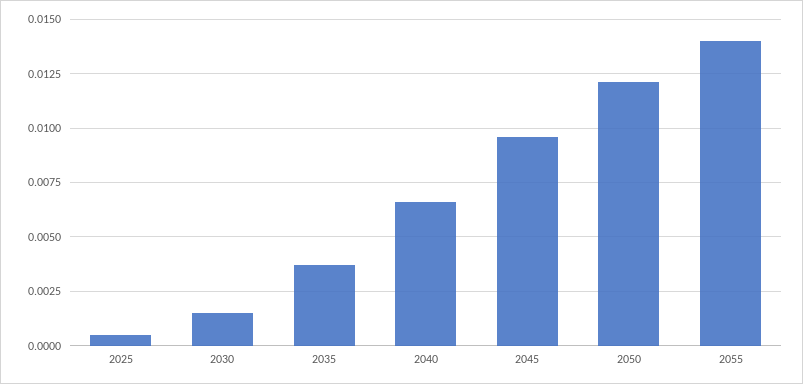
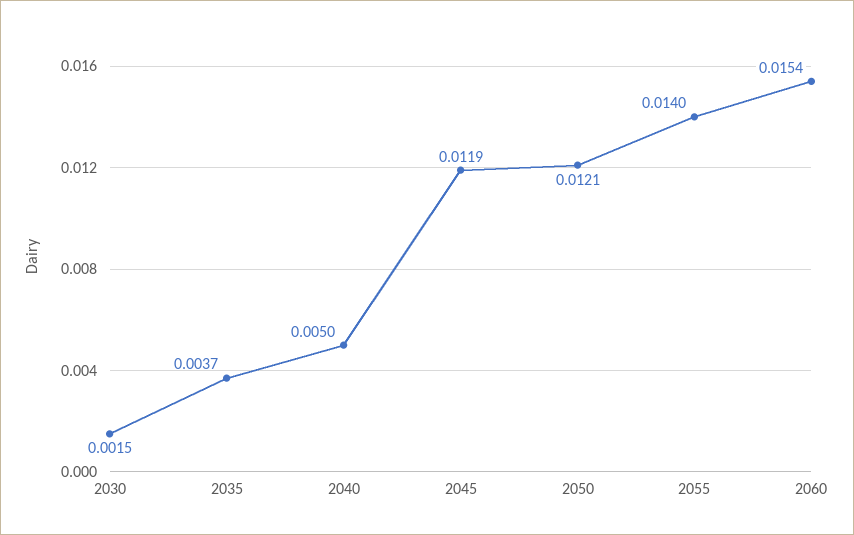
2025: 0.0005 -> none
2040: 0.0065 -> 0.005
2045: 0.0095 -> 0.0119
2060: none -> 0.0154

